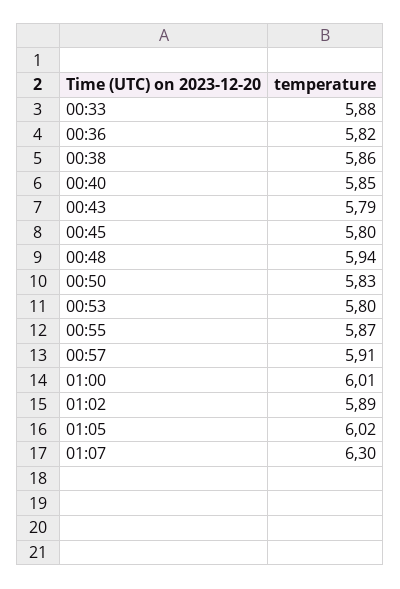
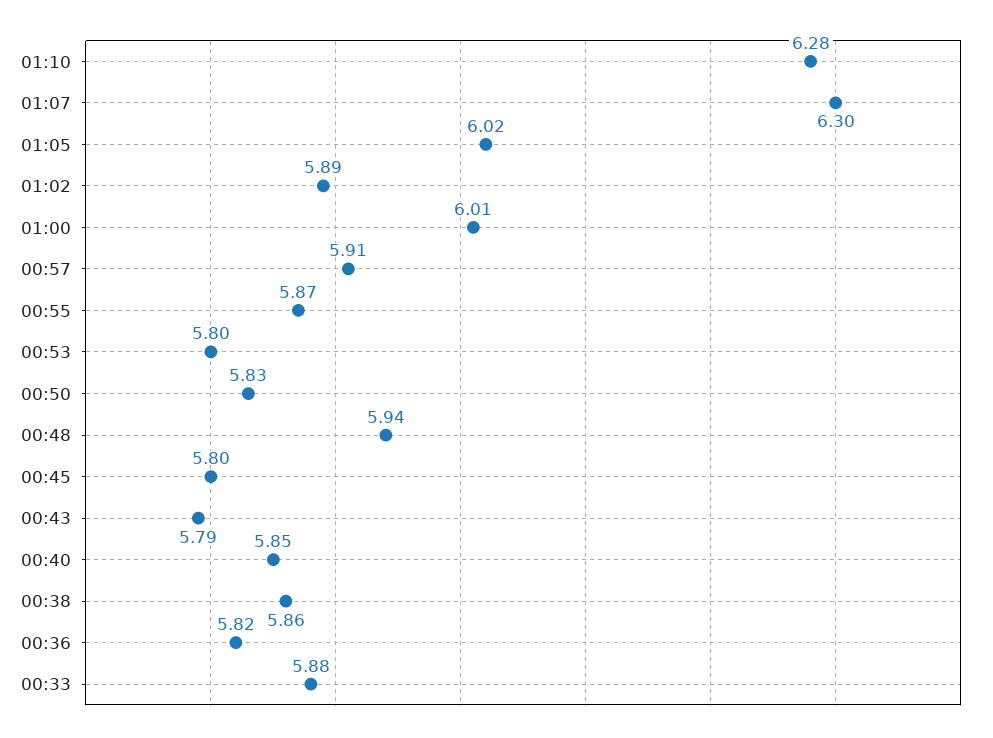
01:10: none -> 6.28

